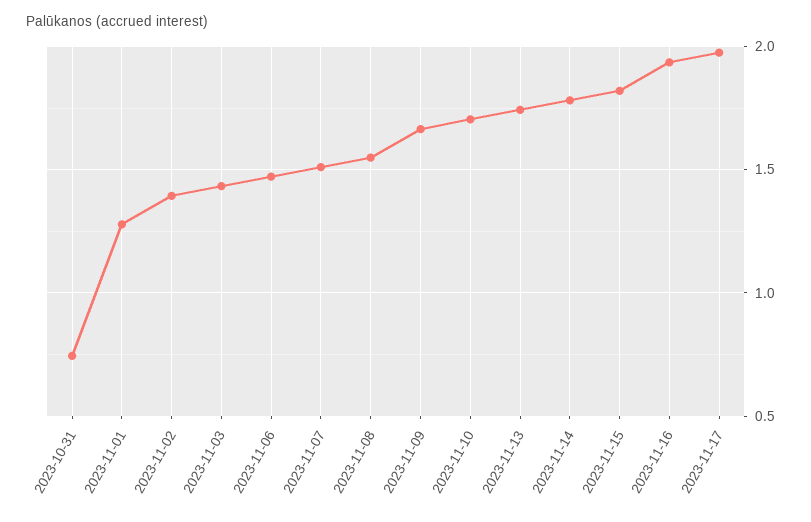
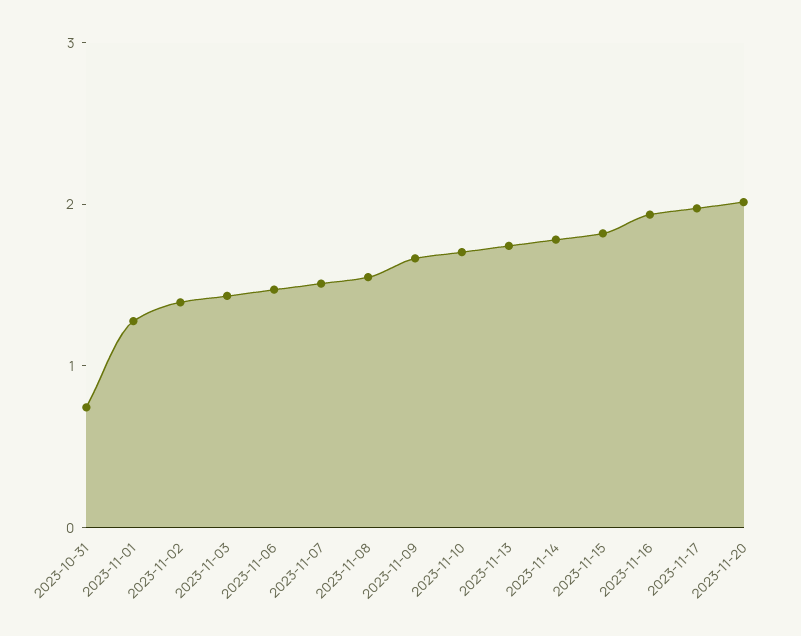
2023-11-20: none -> 2

